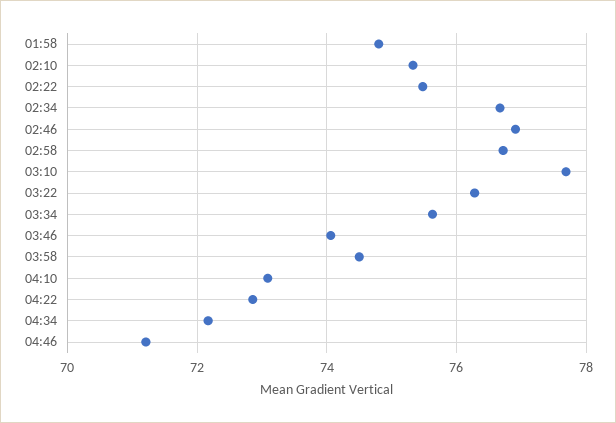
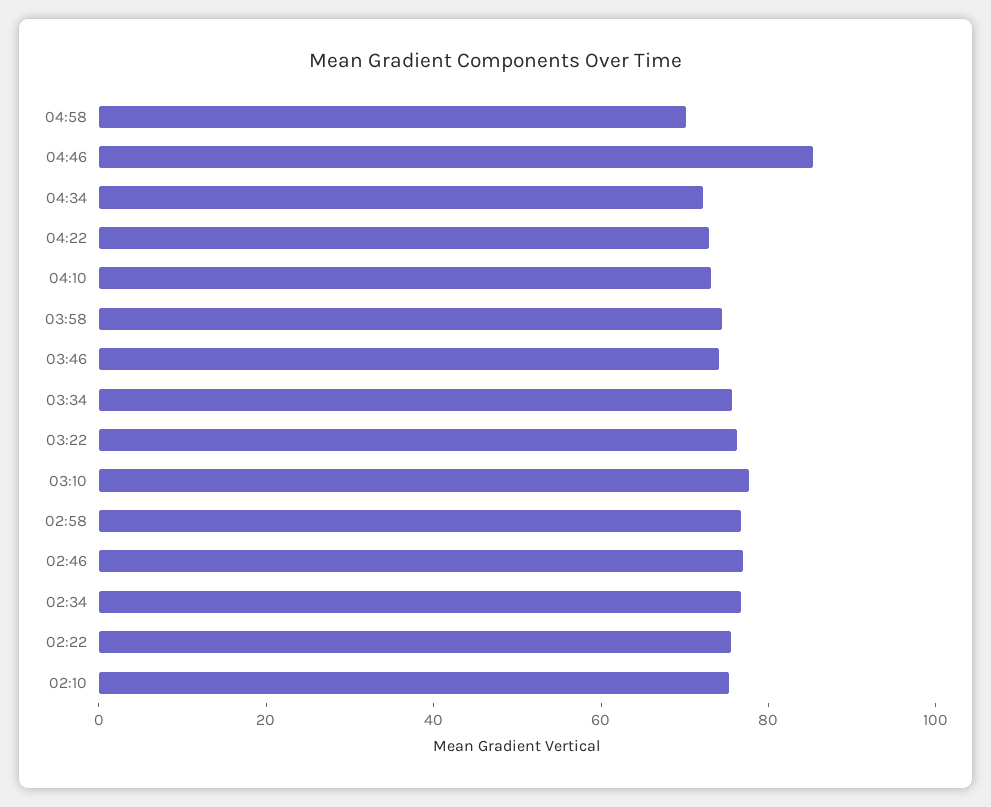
01:58: 74.8 -> none
04:46: 71.2 -> 85
04:58: none -> 70

